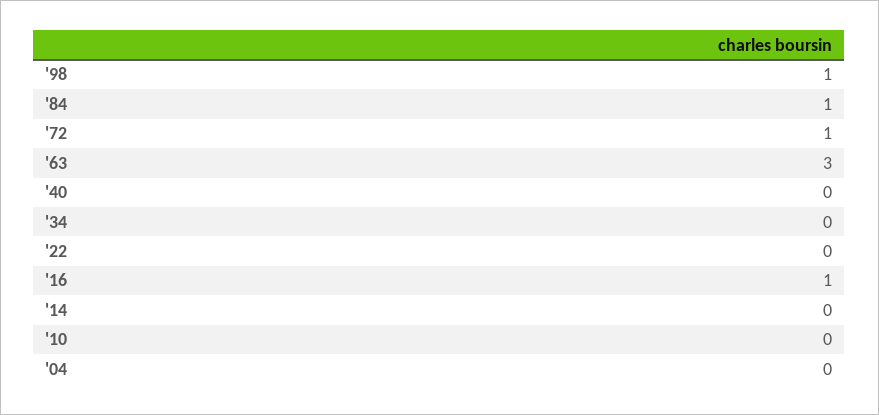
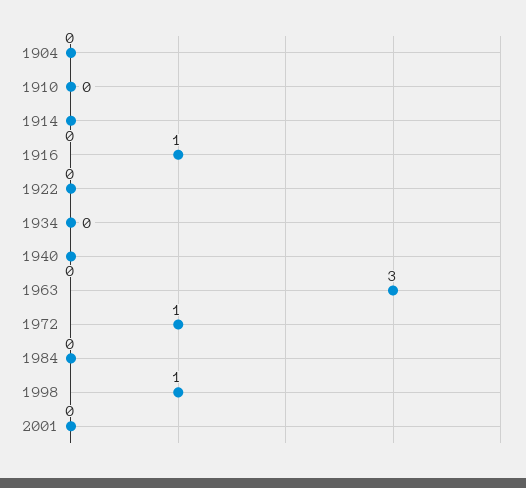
'84: 1 -> 0
2001: none -> 0

